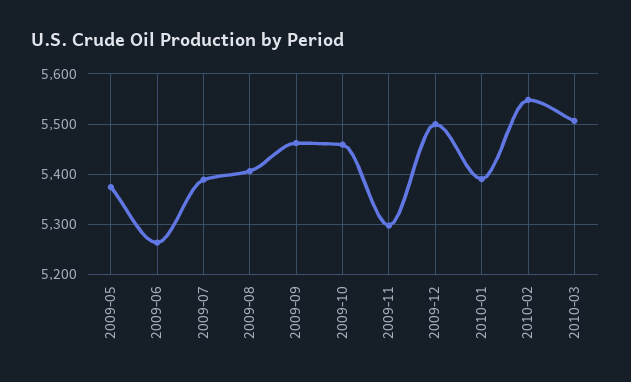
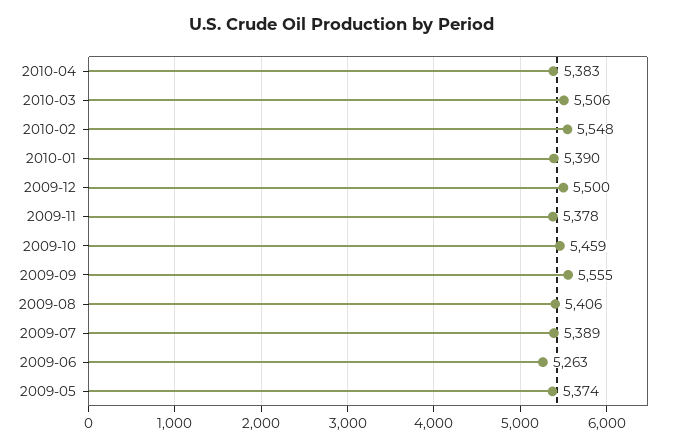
2009-09: 5460 -> 5555
2009-11: 5300 -> 5378
2010-04: none -> 5383

